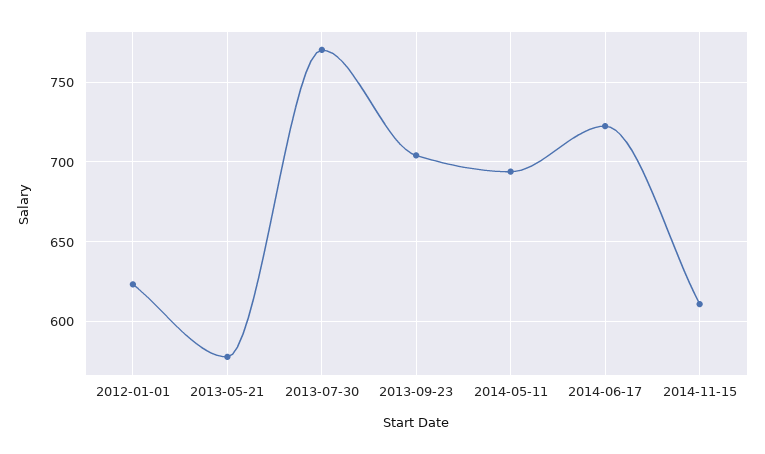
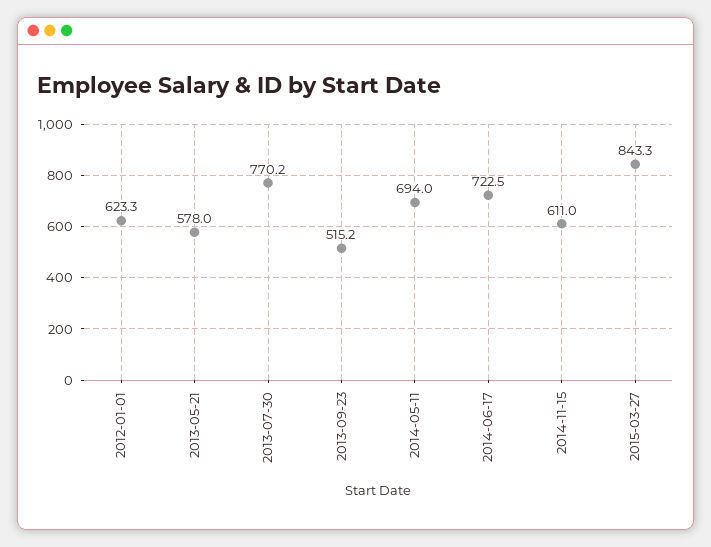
2013-09-23: 705 -> 515.2
2015-03-27: none -> 843.3

